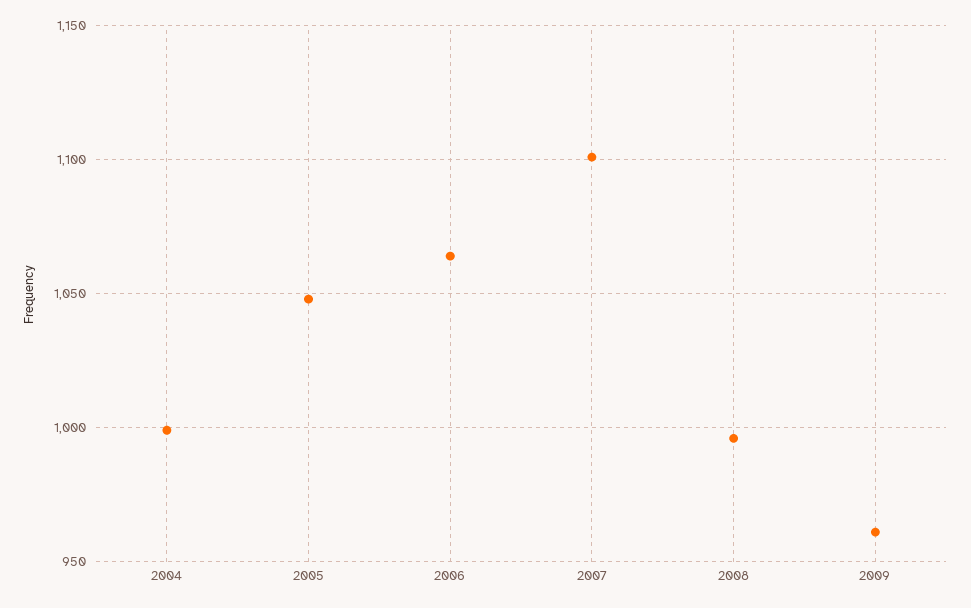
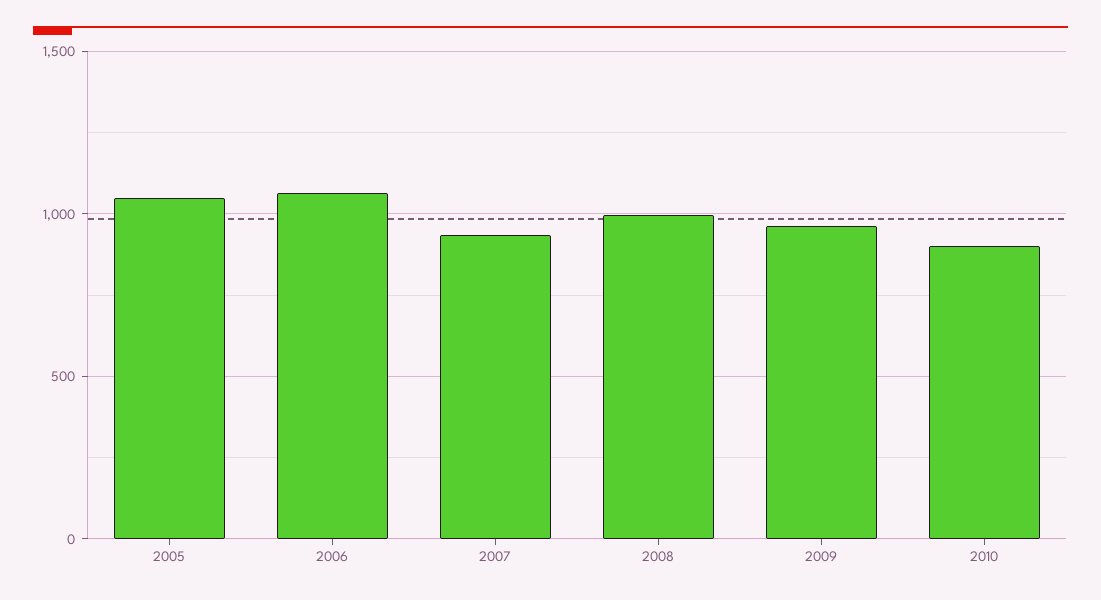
2004: 1000 -> none
2007: 1100 -> 950
2010: none -> 900

